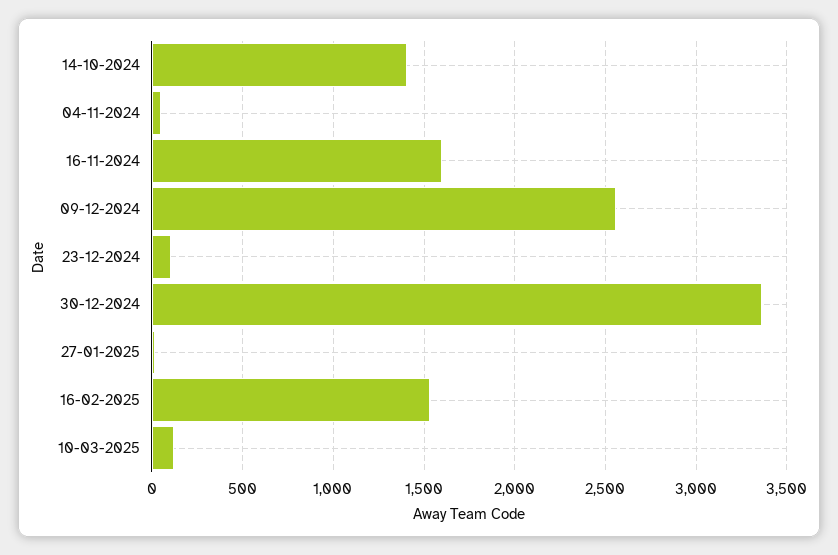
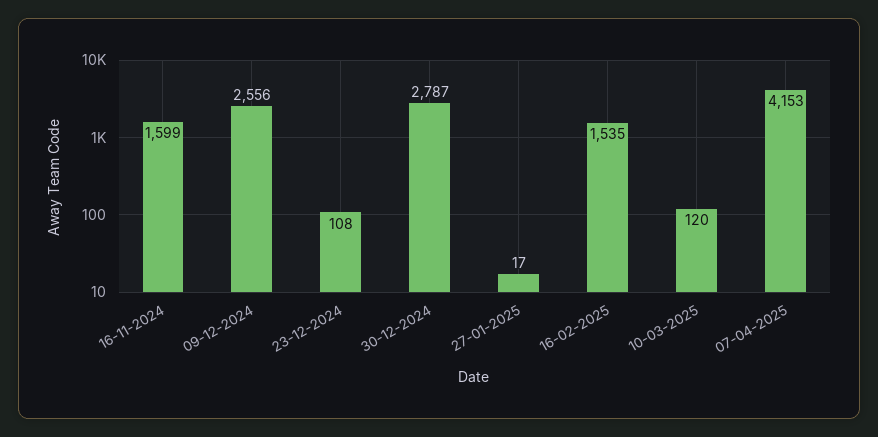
14-10-2024: 1400 -> none
04-11-2024: 50 -> none
30-12-2024: 3350 -> 2787
07-04-2025: none -> 4153

